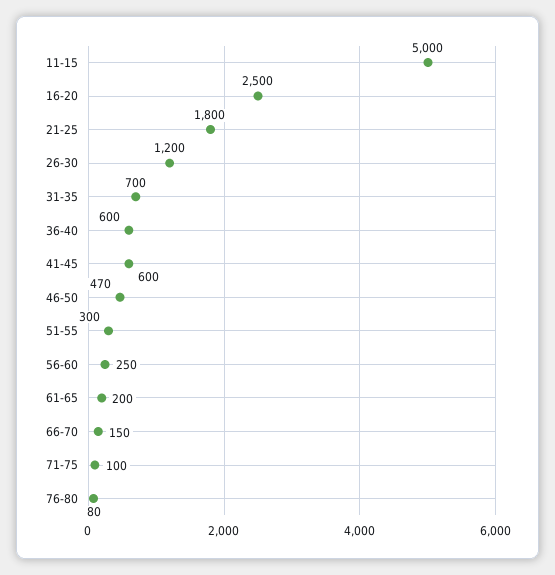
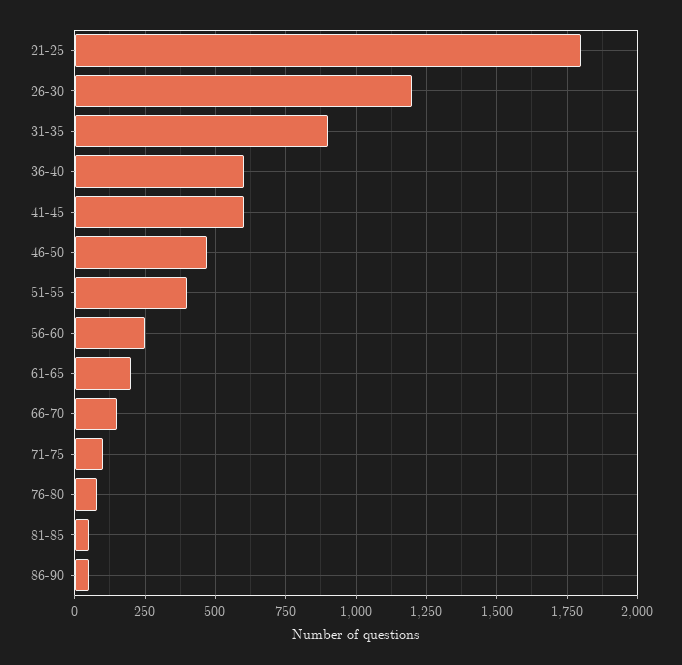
11-15: 5000 -> none
16-20: 2500 -> none
31-35: 700 -> 900
51-55: 300 -> 400
81-85: none -> 50
86-90: none -> 50

